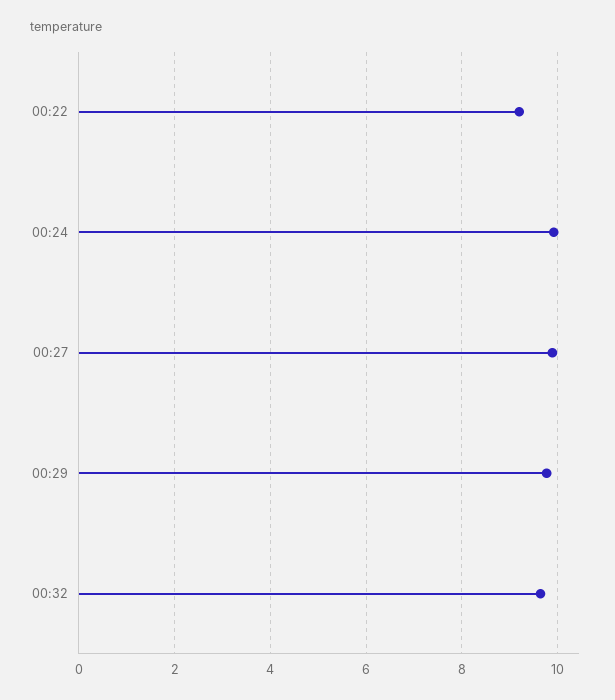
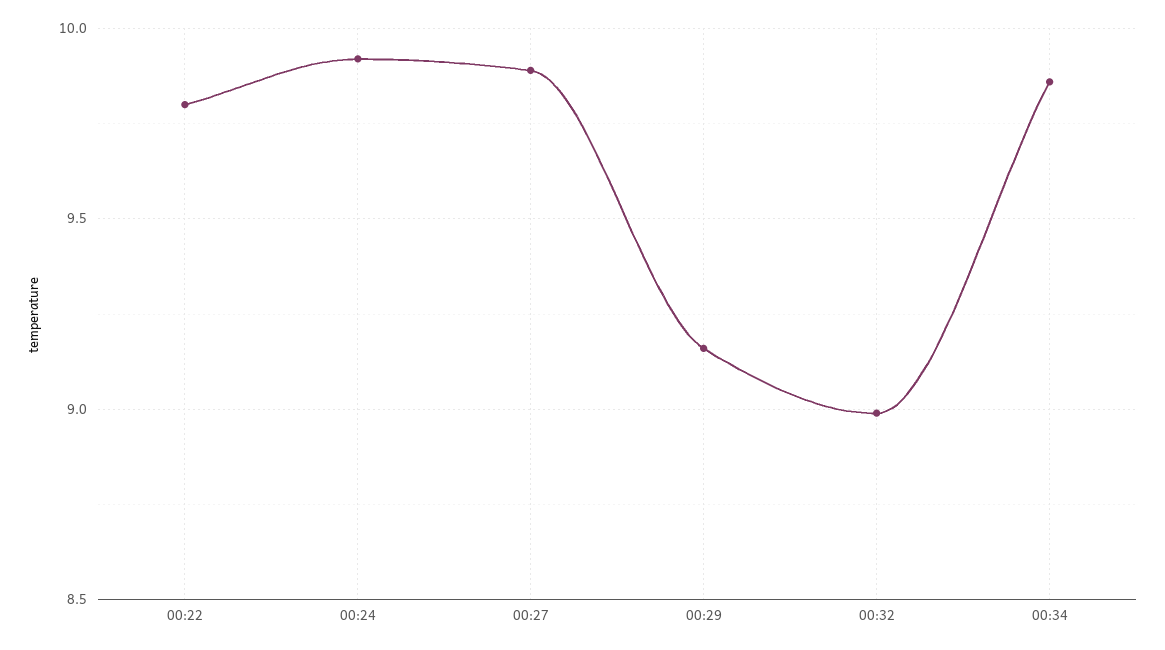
00:22: 9.2 -> 9.8
00:29: 9.8 -> 9.15
00:32: 9.6 -> 9
00:34: none -> 9.85

